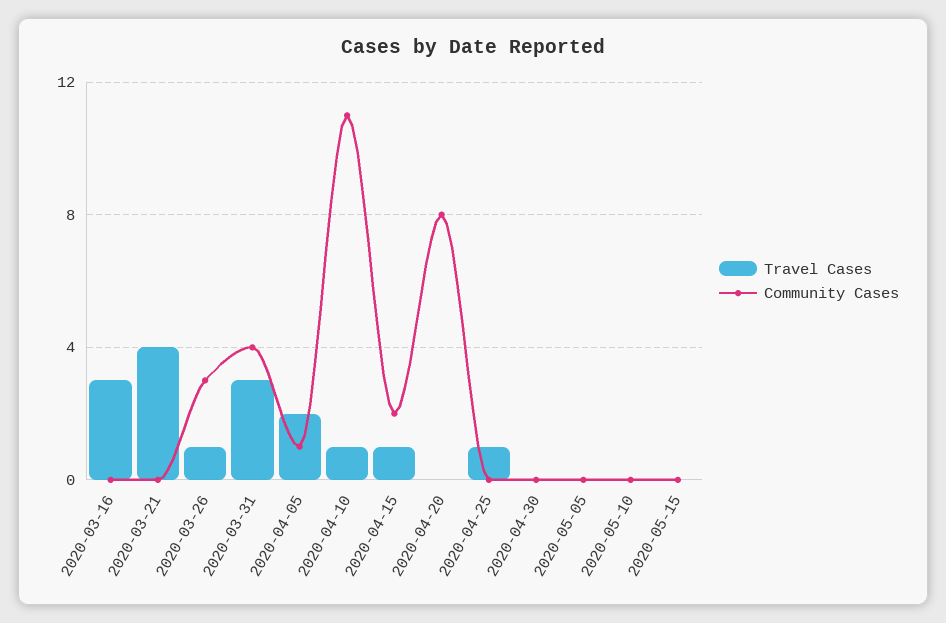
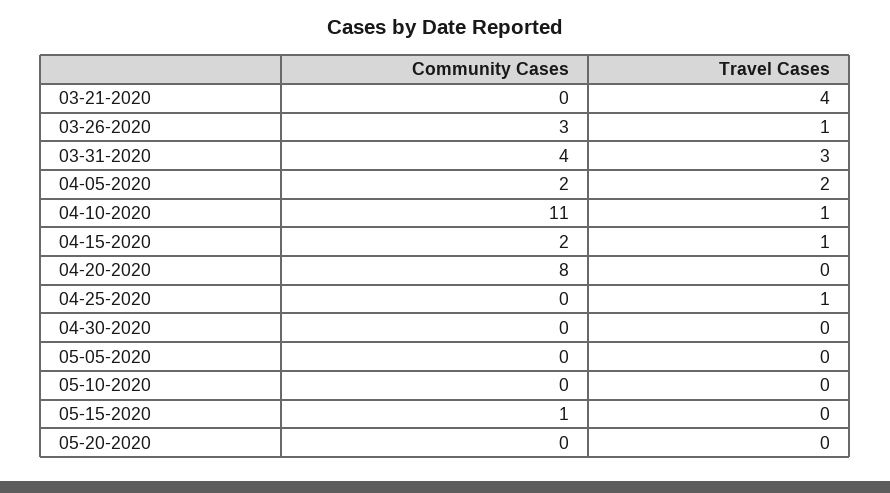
Travel Cases, 2020-03-16: 3 -> none
Community Cases, 2020-03-16: 0 -> none
Community Cases, 2020-04-05: 1 -> 2
Community Cases, 2020-05-15: 0 -> 1
Community Cases, 05-20-2020: none -> 0
Travel Cases, 05-20-2020: none -> 0

